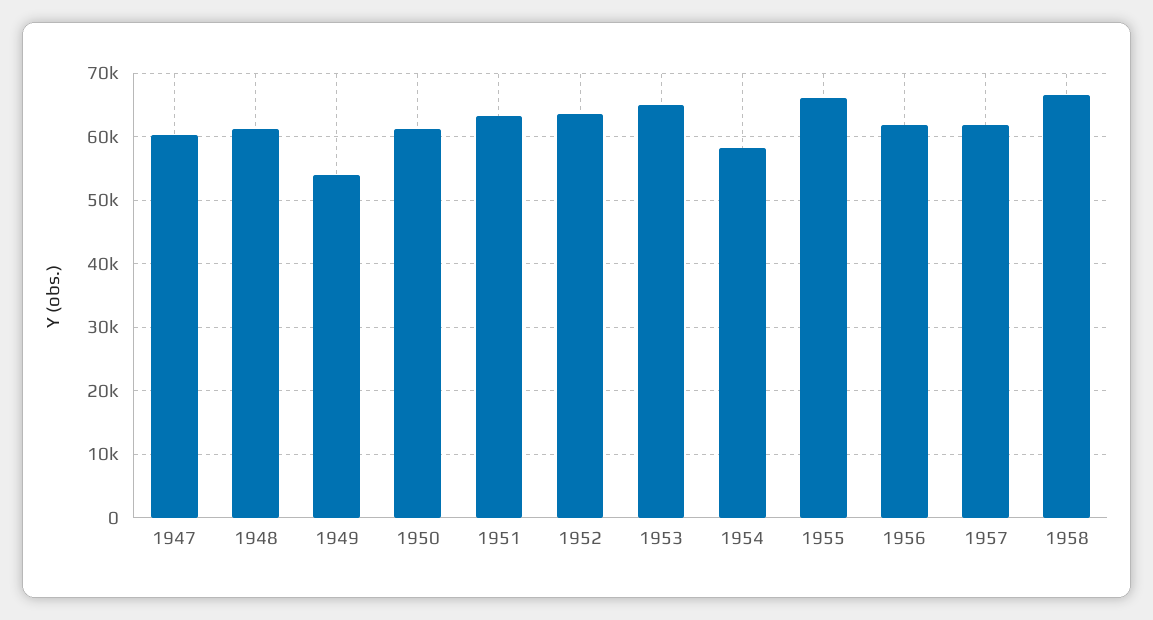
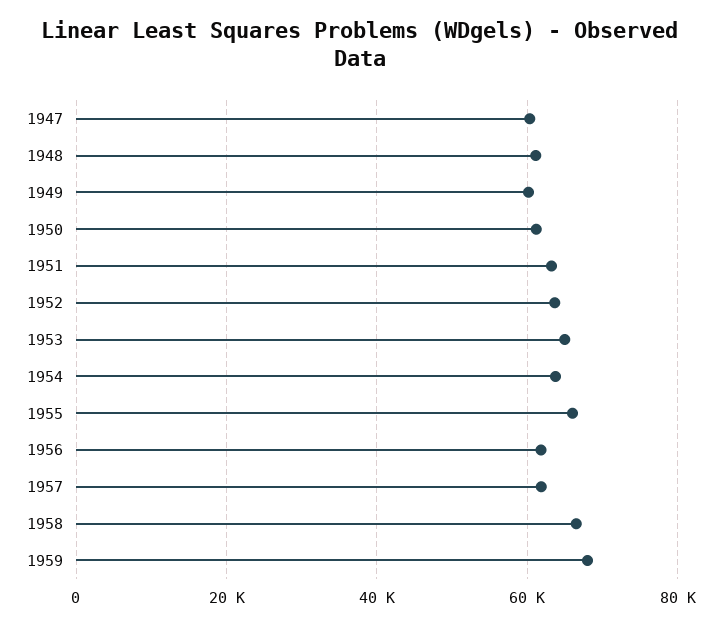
1949: 54000 -> 60000
1954: 58000 -> 64000
1959: none -> 68000

